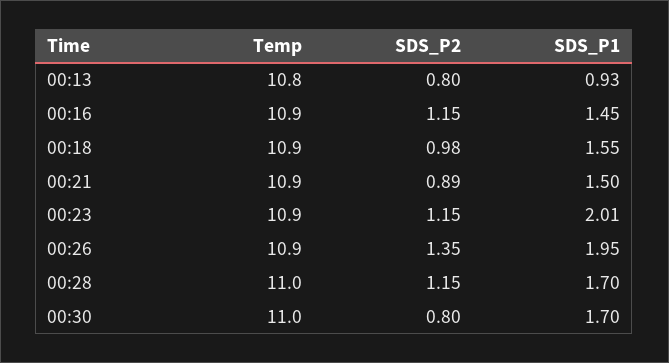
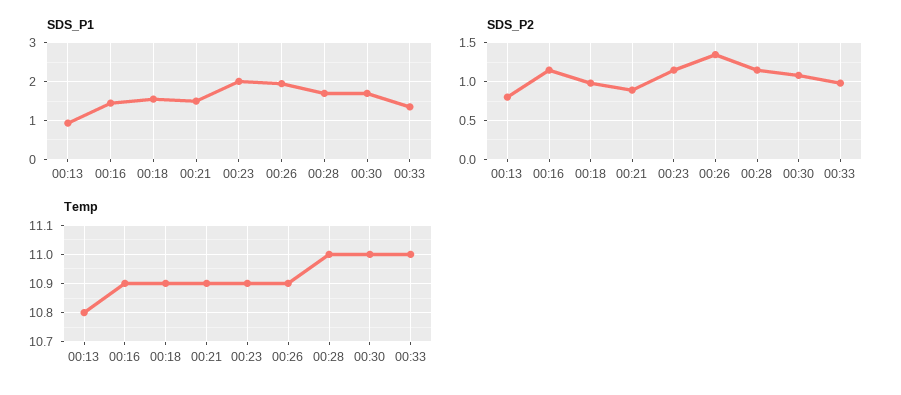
SDS_P2, 00:30: 0.8 -> 1.1
SDS_P1, 00:33: none -> 1.4
SDS_P2, 00:33: none -> 1
Temp, 00:33: none -> 11

